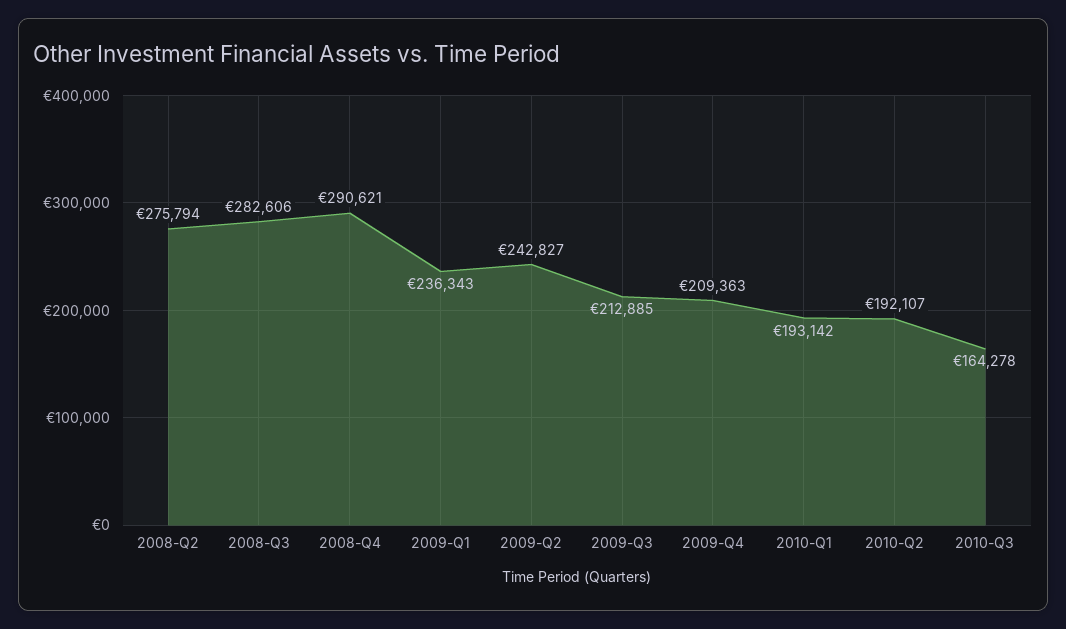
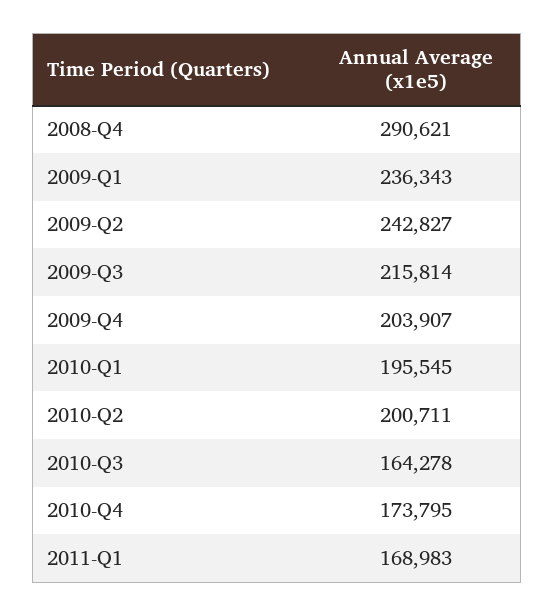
2008-Q2: 275794 -> none
2008-Q3: 282606 -> none
2009-Q3: 212885 -> 215814
2009-Q4: 209363 -> 203907
2010-Q1: 193142 -> 195545
2010-Q2: 192107 -> 200711
2010-Q4: none -> 173795
2011-Q1: none -> 168983

